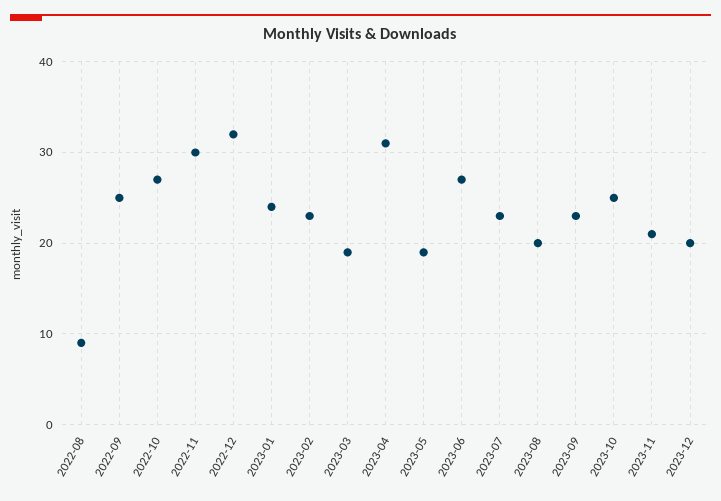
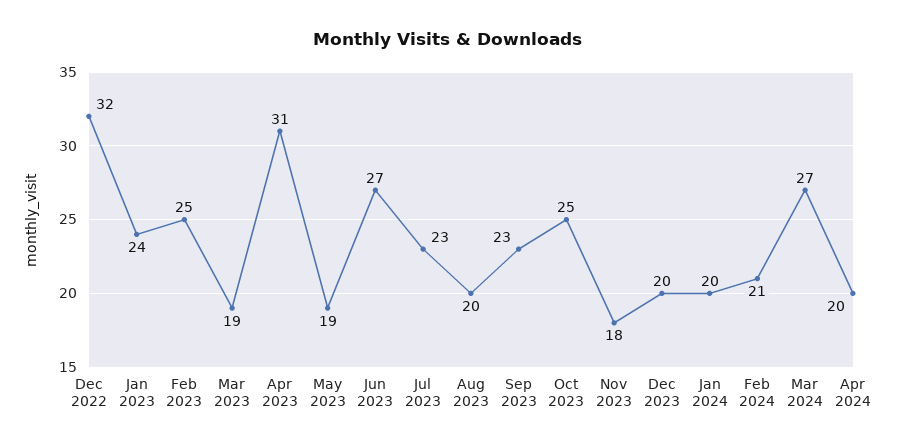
2022-08: 9 -> none
2022-09: 25 -> none
2022-10: 27 -> none
2022-11: 30 -> none
2023-02: 23 -> 25
2023-11: 21 -> 18
Jan 2024: none -> 20
Feb 2024: none -> 21
Mar 2024: none -> 27
Apr 2024: none -> 20

